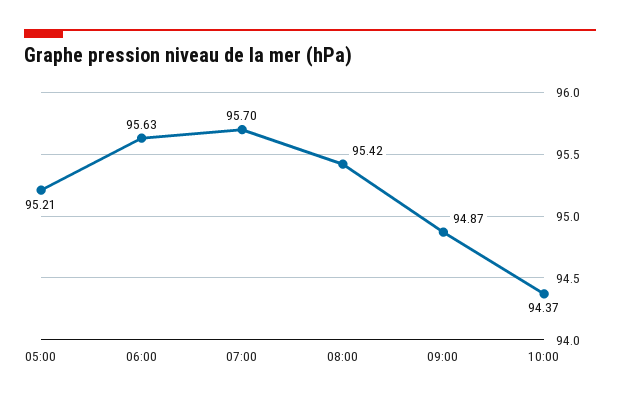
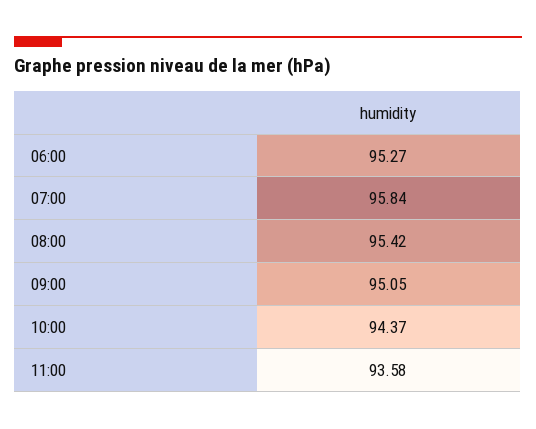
05:00: 95.21 -> none
06:00: 95.63 -> 95.27
07:00: 95.7 -> 95.84
09:00: 94.87 -> 95.05
11:00: none -> 93.58

